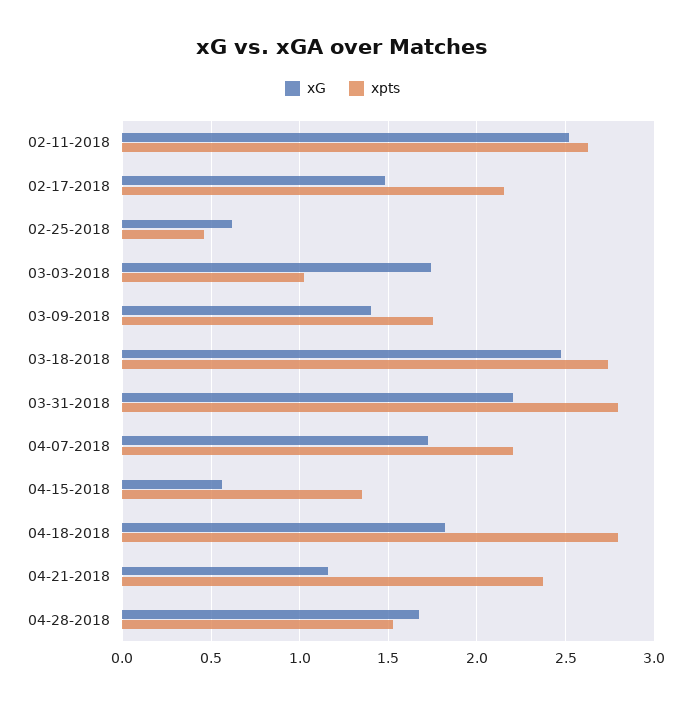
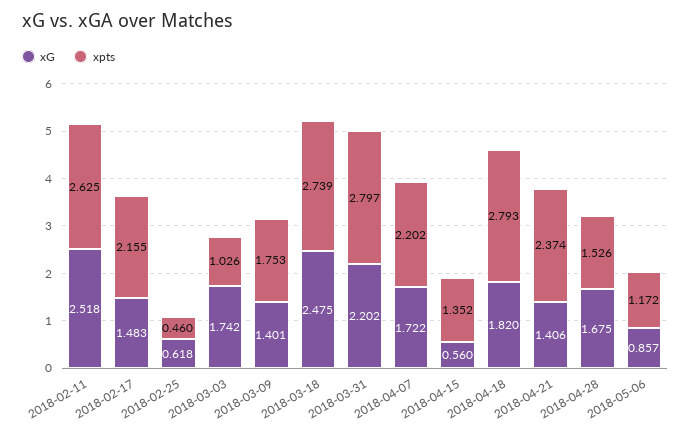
xG, 04-21-2018: 1.15 -> 1.406
xG, 2018-05-06: none -> 0.857
xpts, 2018-05-06: none -> 1.172

